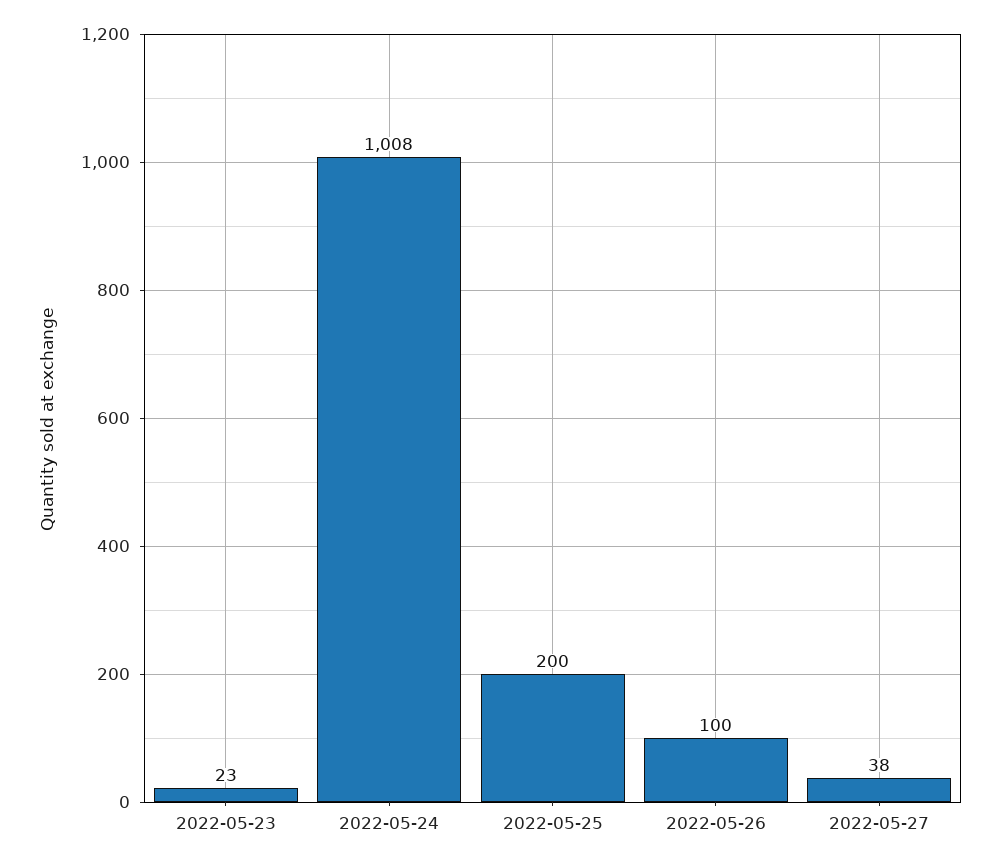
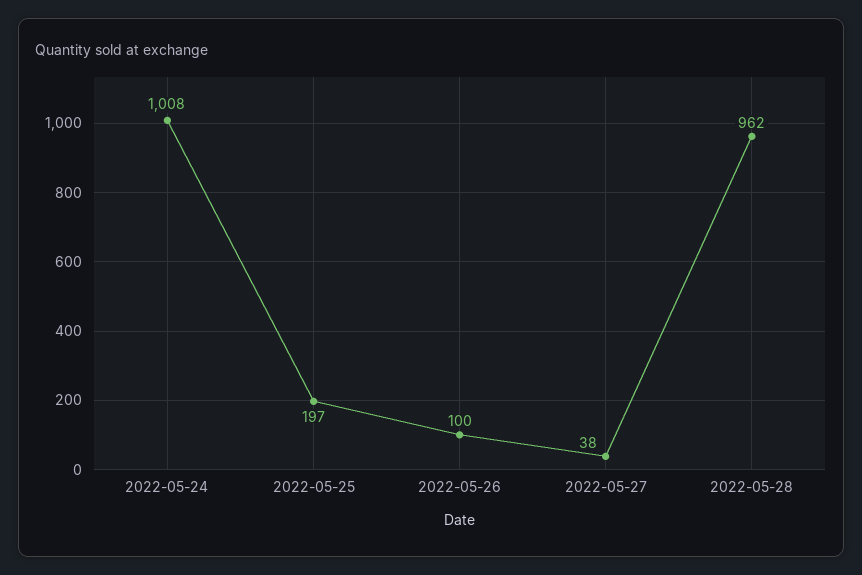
2022-05-23: 23 -> none
2022-05-25: 200 -> 197
2022-05-28: none -> 962

